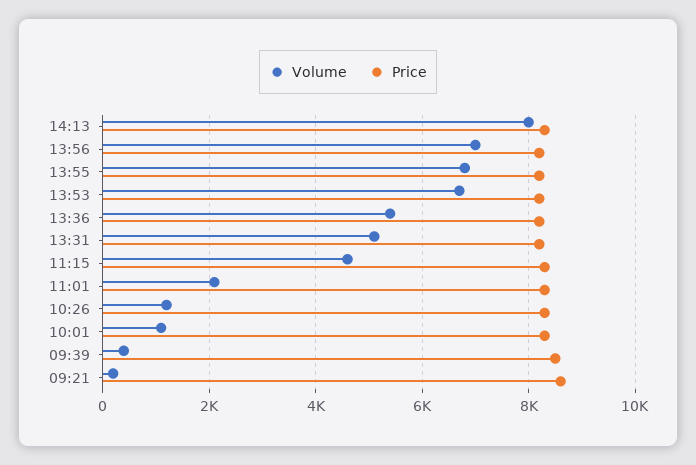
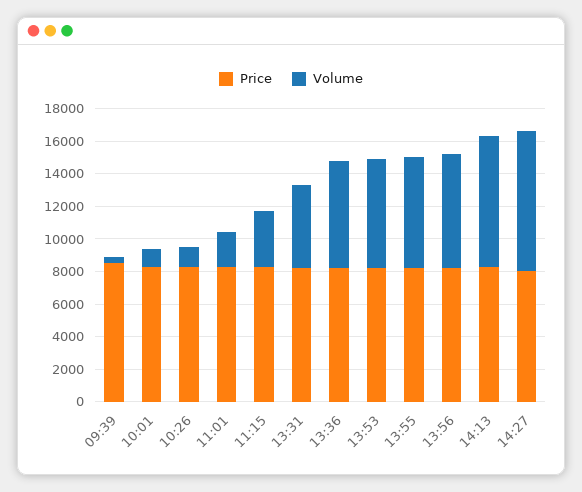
Volume, 13:36: 5400 -> 6500
Volume, 11:15: 4600 -> 3500
Volume, 09:21: 200 -> none
Price, 09:21: 8600 -> none
Price, 14:27: none -> 8000
Volume, 14:27: none -> 8500

